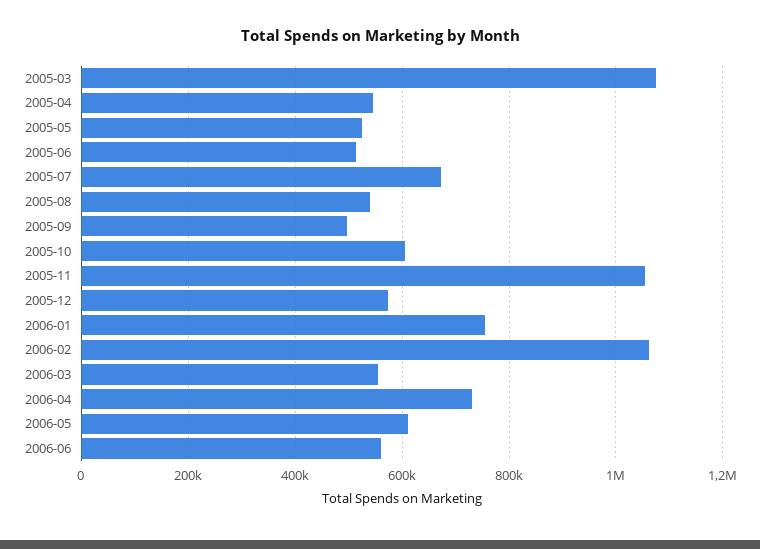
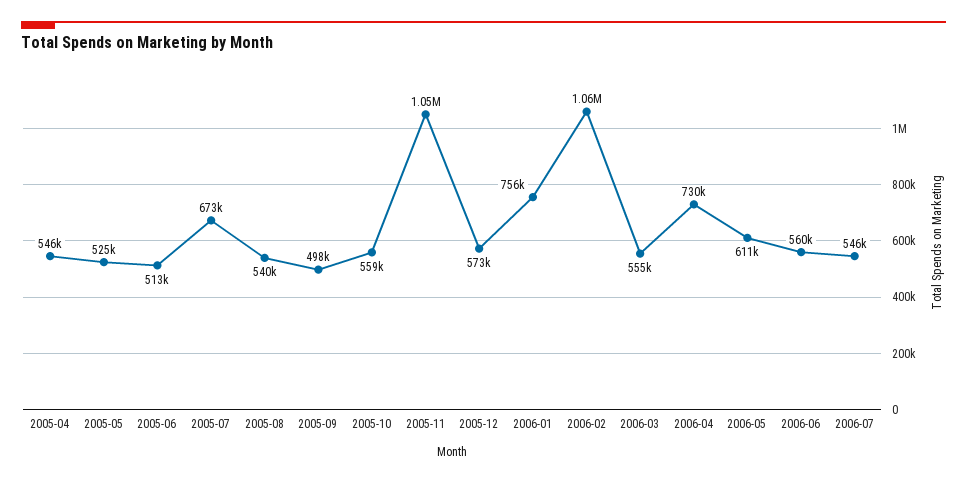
2005-03: 1080000 -> none
2005-10: 600000 -> 559000
2006-07: none -> 546000

